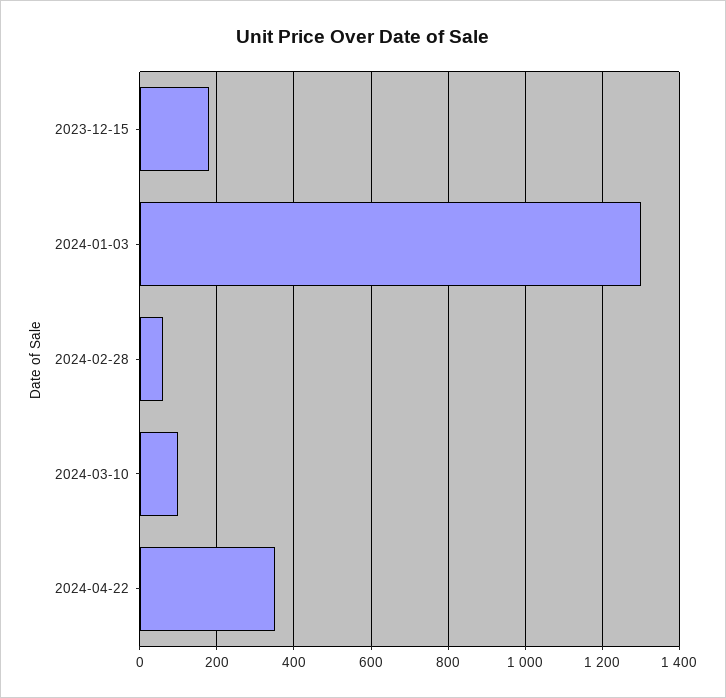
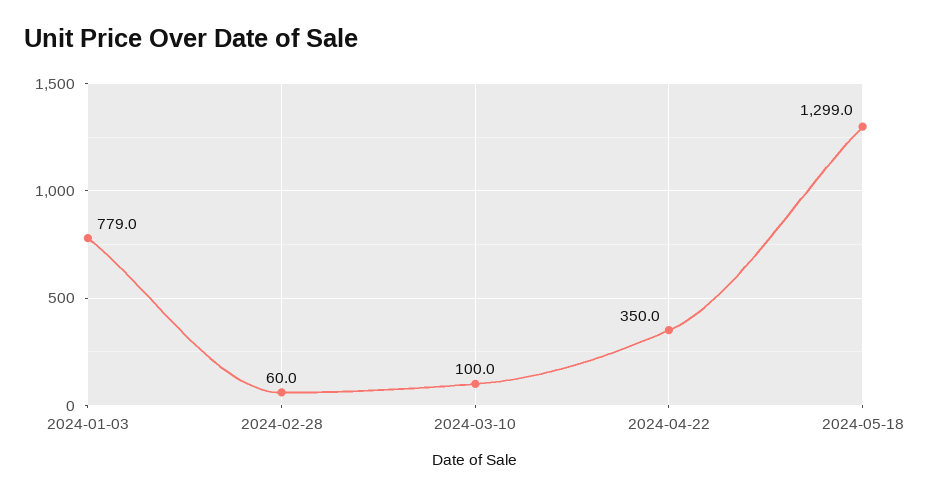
2023-12-15: 180 -> none
2024-01-03: 1300 -> 779
2024-05-18: none -> 1299

